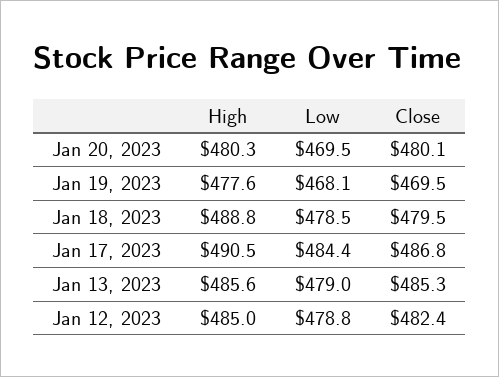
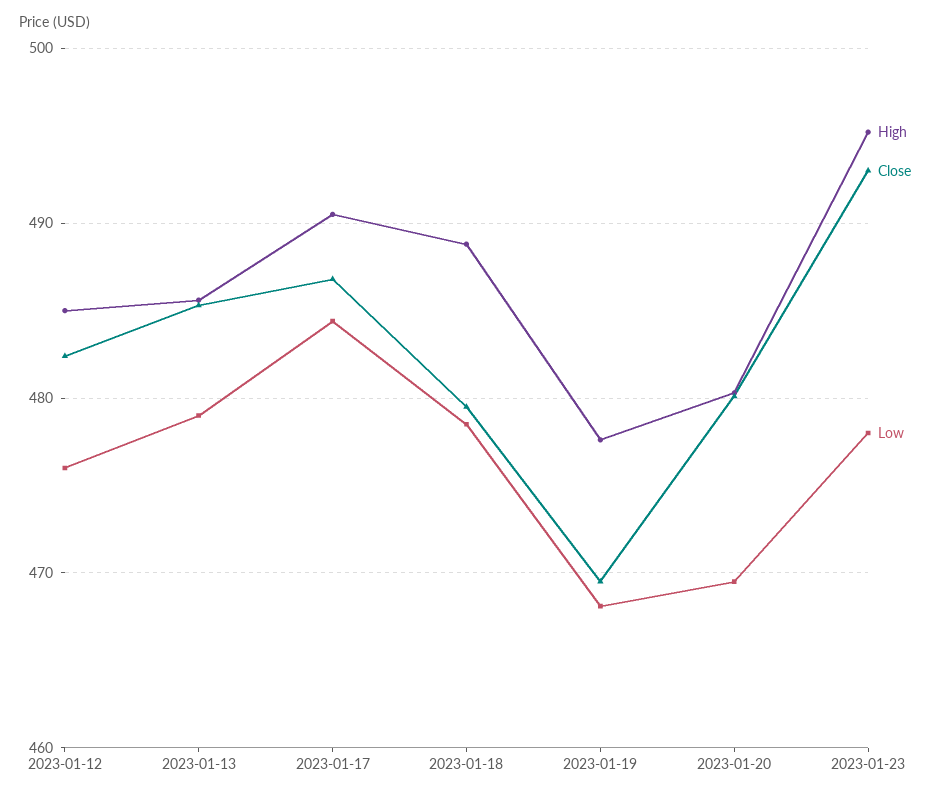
Low, Jan 12, 2023: 478.8 -> 476
High, 2023-01-23: none -> 495
Close, 2023-01-23: none -> 493
Low, 2023-01-23: none -> 478

